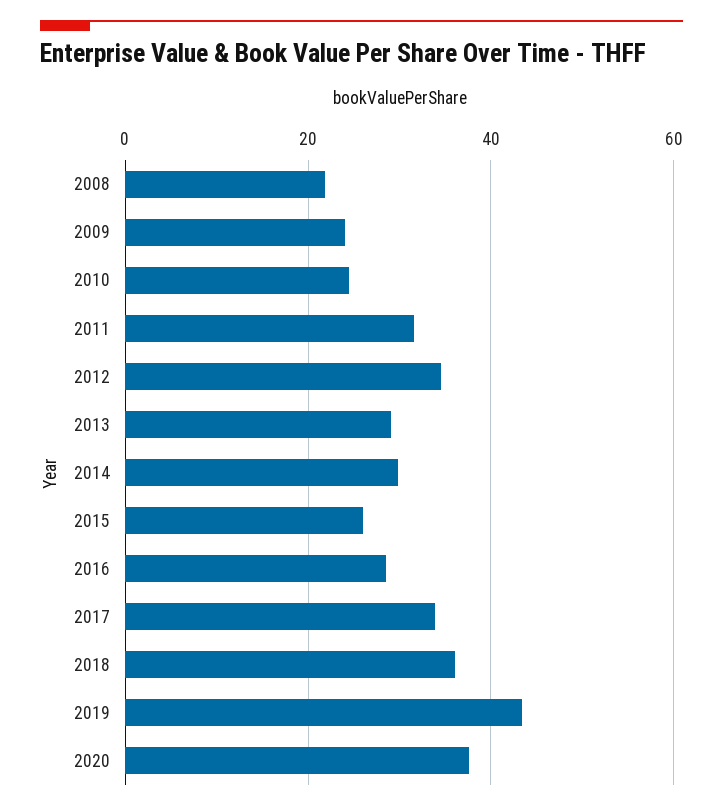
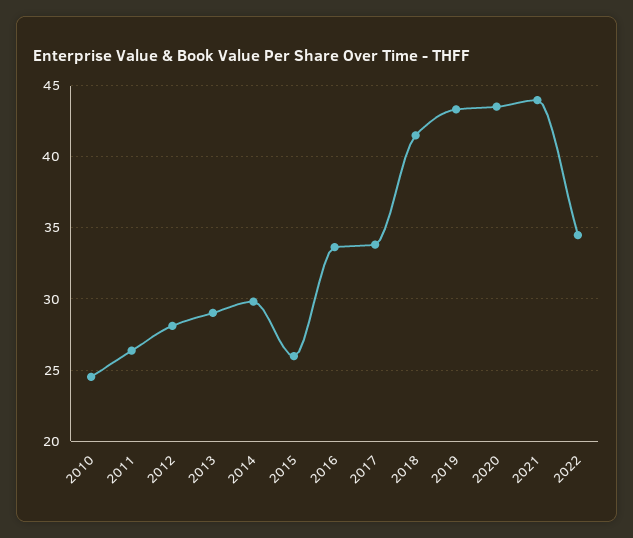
2008: 22 -> none
2009: 24 -> none
2011: 32 -> 26.5
2012: 34 -> 28
2016: 28 -> 33.5
2018: 36 -> 41.5
2020: 38 -> 43.5
2021: none -> 44
2022: none -> 34.5

